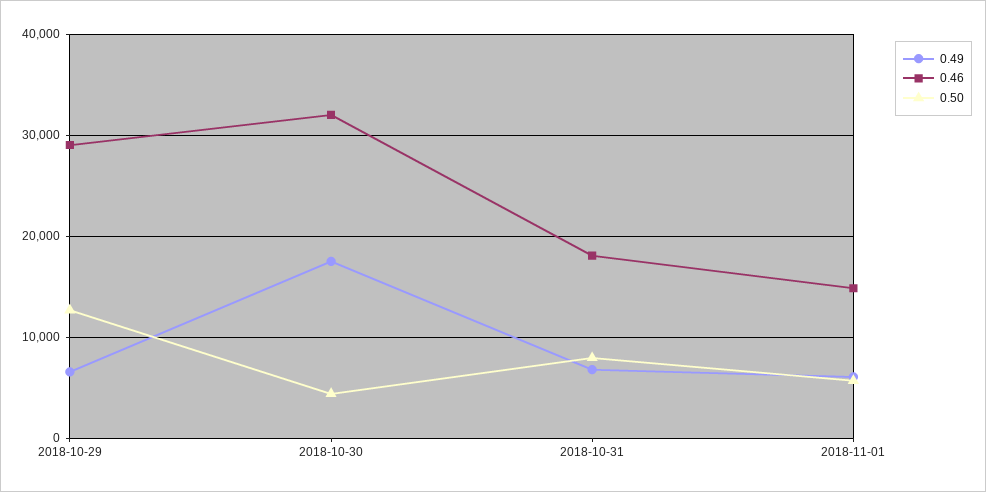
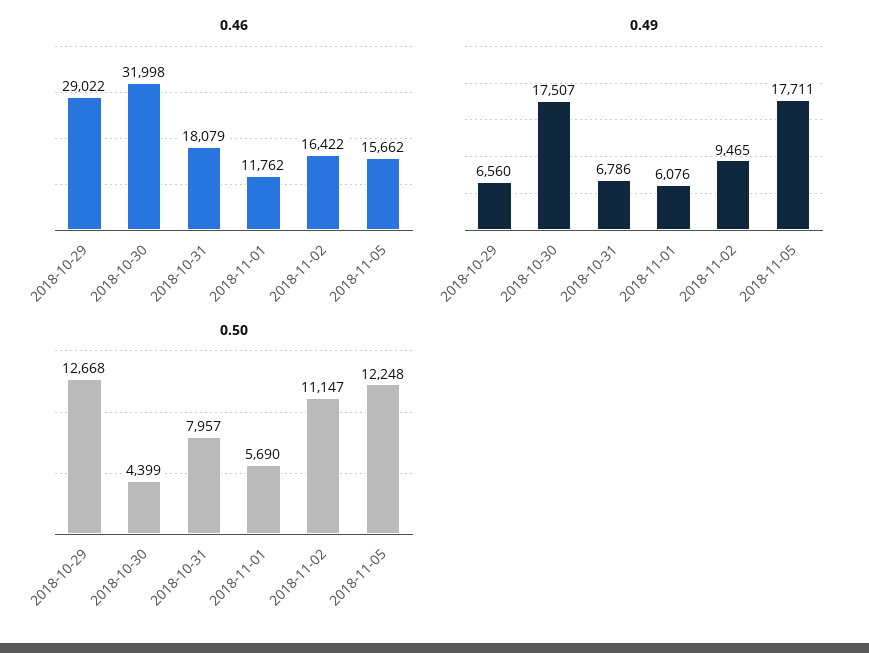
0.46, 2018-11-01: 15000 -> 11762
0.46, 2018-11-02: none -> 16422
0.46, 2018-11-05: none -> 15662
0.49, 2018-11-02: none -> 9465
0.49, 2018-11-05: none -> 17711
0.50, 2018-11-02: none -> 11147
0.50, 2018-11-05: none -> 12248

